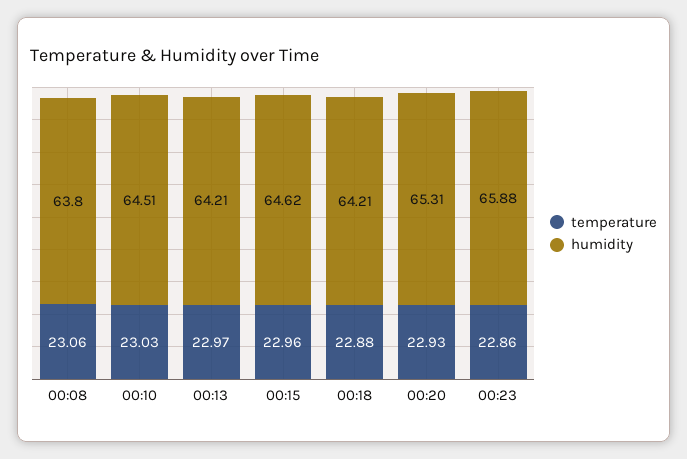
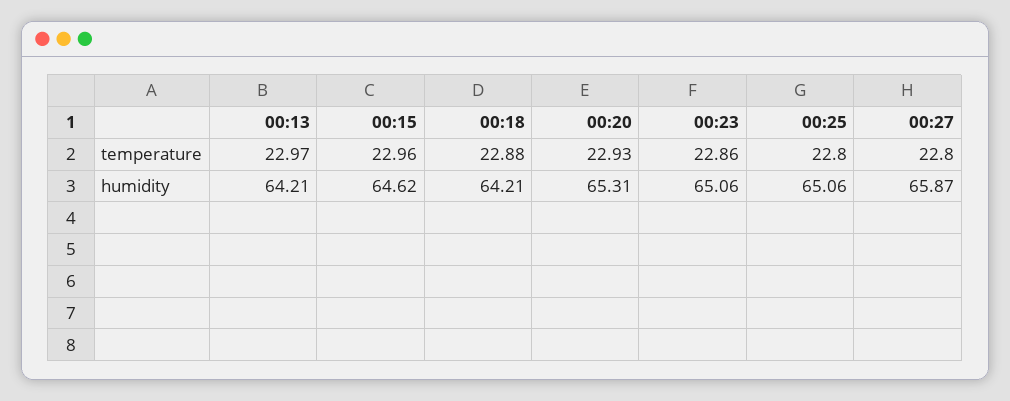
temperature, 00:08: 23.06 -> none
humidity, 00:08: 63.8 -> none
temperature, 00:10: 23.03 -> none
humidity, 00:10: 64.51 -> none
humidity, 00:23: 65.88 -> 65.06
temperature, 00:25: none -> 22.8
temperature, 00:27: none -> 22.8
humidity, 00:25: none -> 65.06
humidity, 00:27: none -> 65.87

